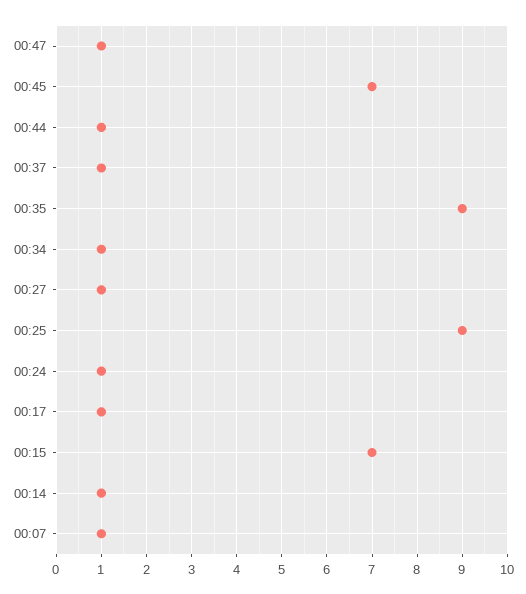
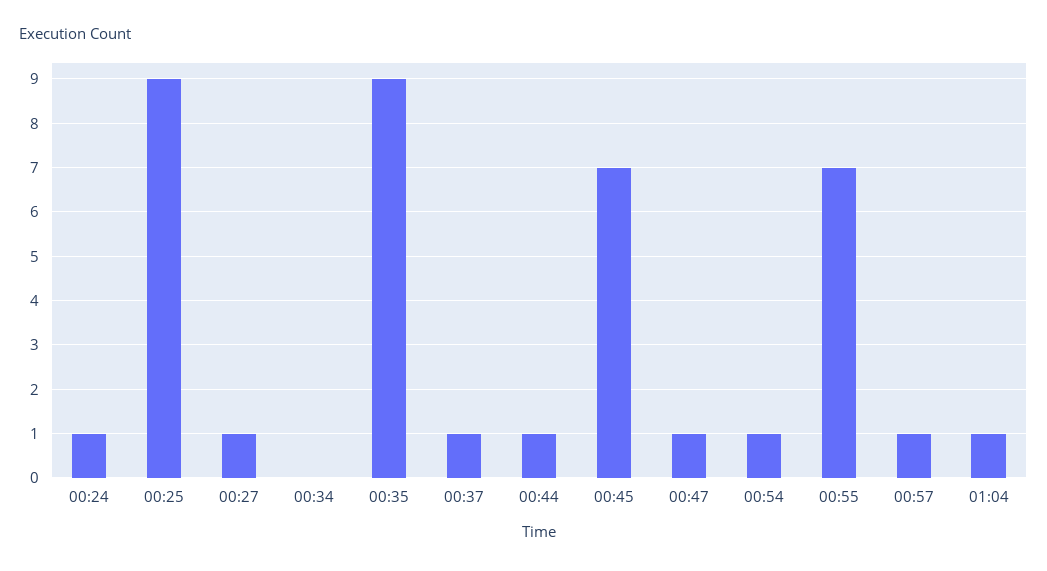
00:34: 1 -> 0
00:17: 1 -> none
00:15: 7 -> none
00:14: 1 -> none
00:07: 1 -> none
00:54: none -> 1
00:55: none -> 7
00:57: none -> 1
01:04: none -> 1

